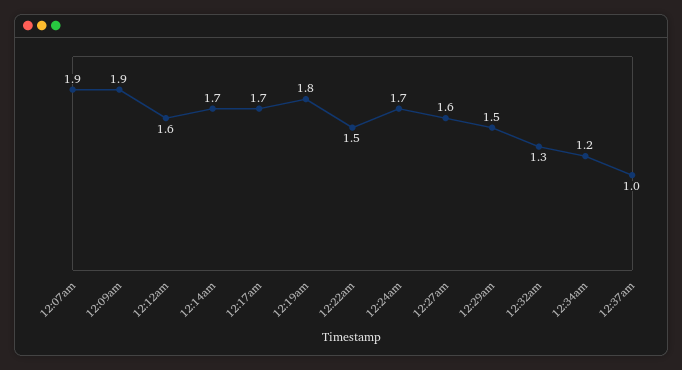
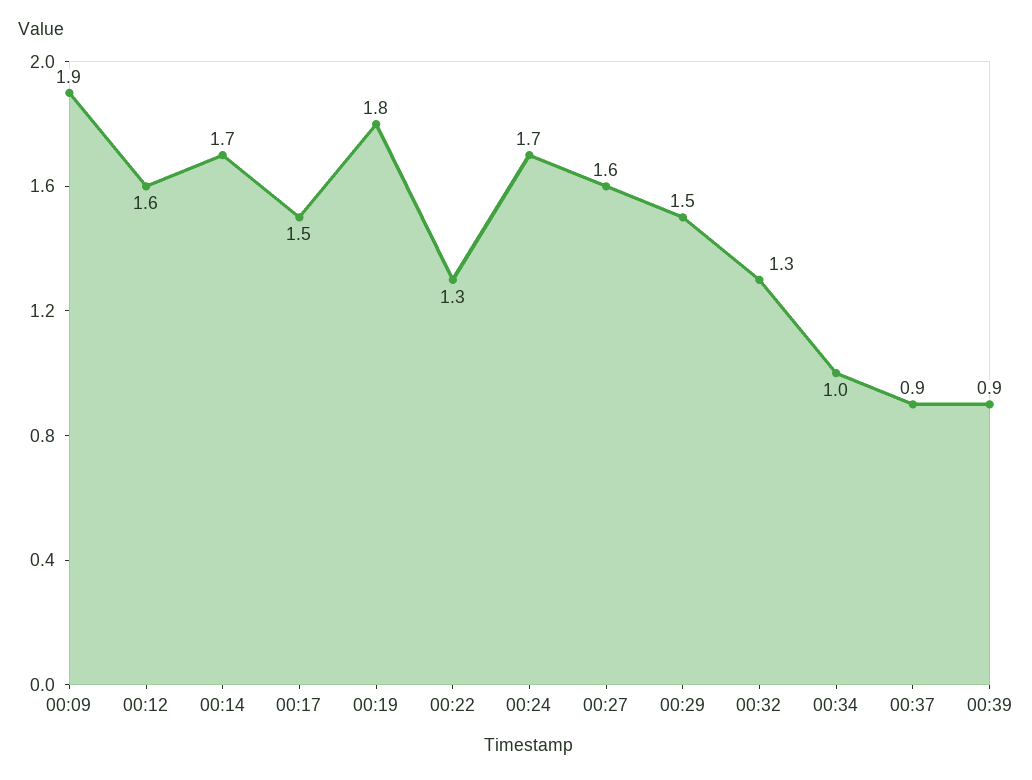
12:07am: 1.9 -> none
12:17am: 1.7 -> 1.5
12:22am: 1.5 -> 1.3
12:34am: 1.2 -> 1
12:37am: 1 -> 0.9
00:39: none -> 0.9

